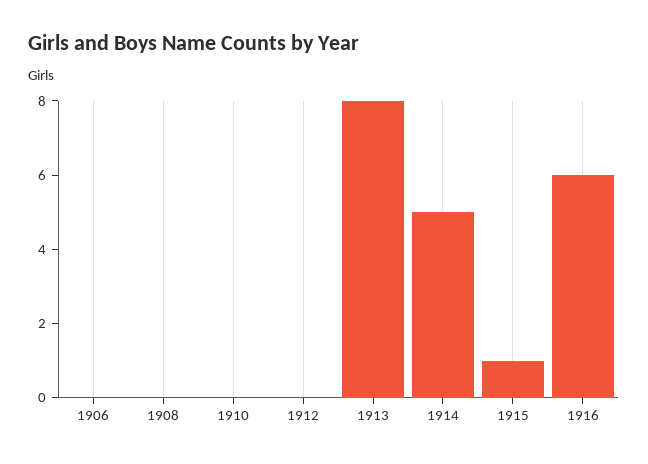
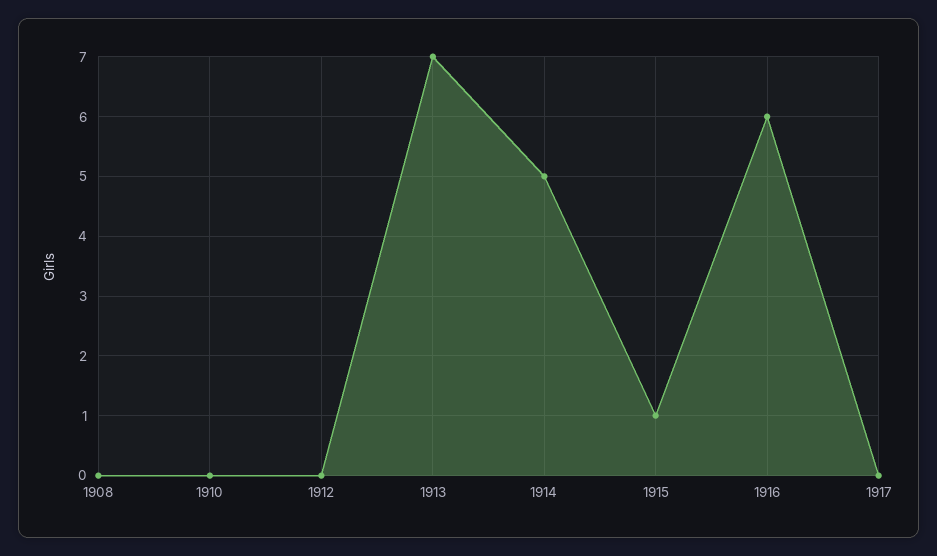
1906: 0 -> none
1913: 8 -> 7
1917: none -> 0

